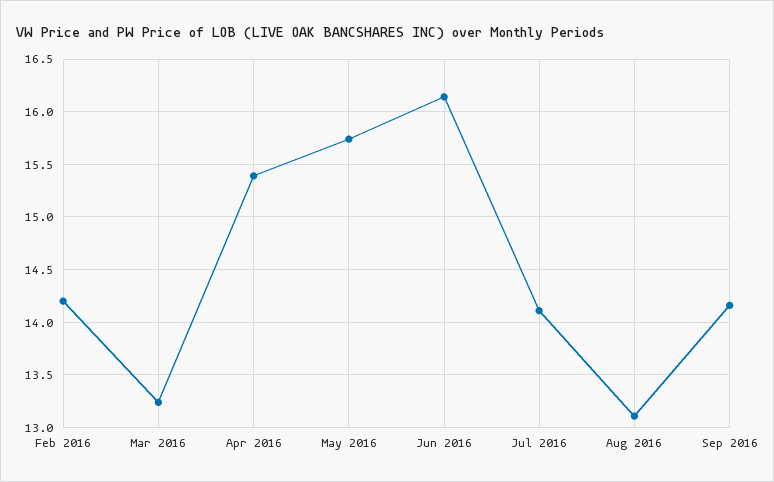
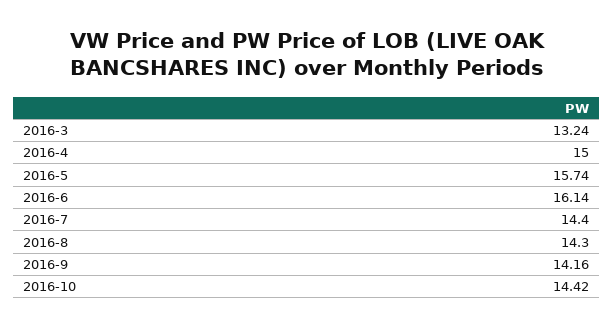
Feb 2016: 14.2 -> none
Apr 2016: 15.4 -> 15
Jul 2016: 14.1 -> 14.4
Aug 2016: 13.1 -> 14.3
2016-10: none -> 14.42

